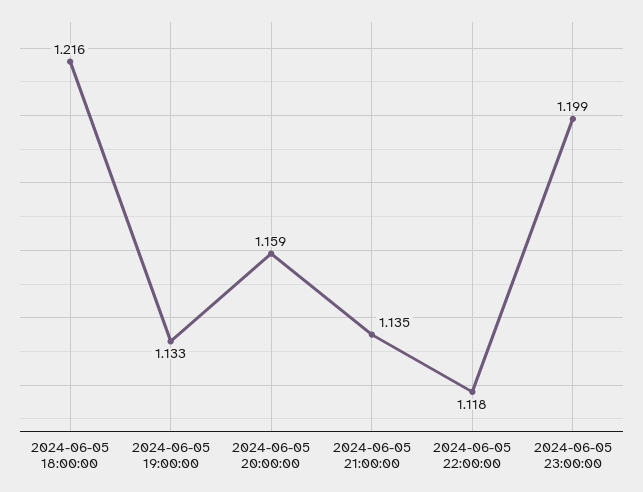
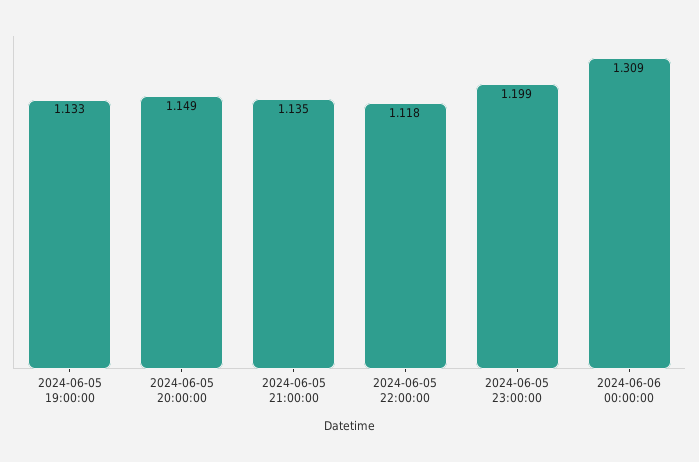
2024-06-05 18:00:00: 1.216 -> none
2024-06-05 20:00:00: 1.159 -> 1.149
2024-06-06 00:00:00: none -> 1.309

